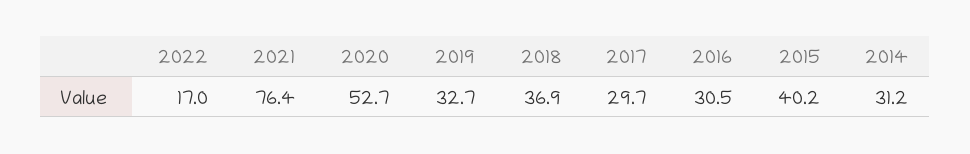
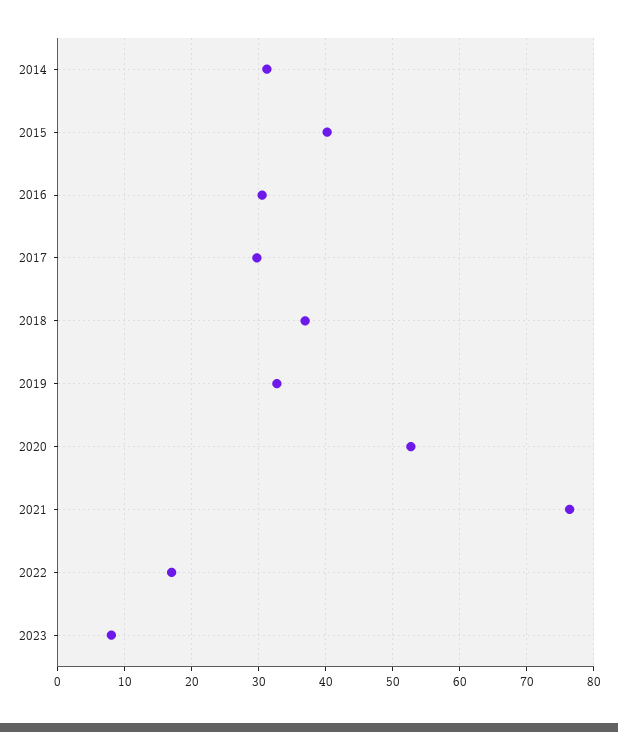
2023: none -> 8

